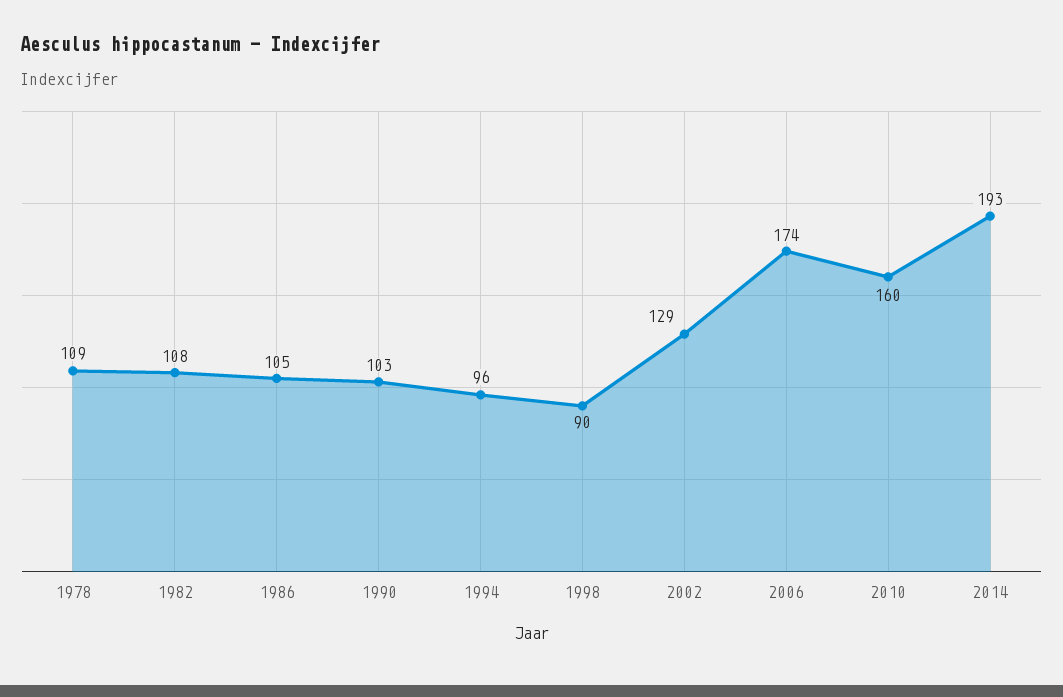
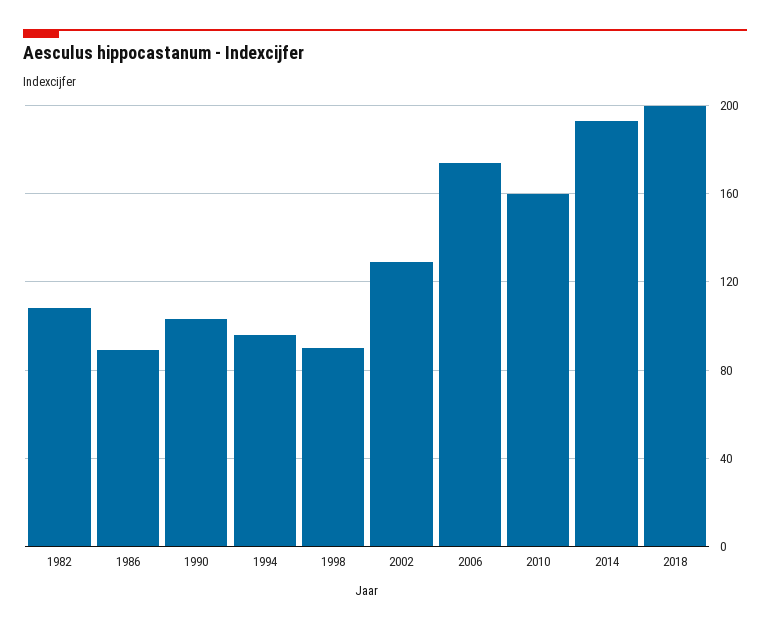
1978: 109 -> none
1986: 105 -> 90
2018: none -> 200

